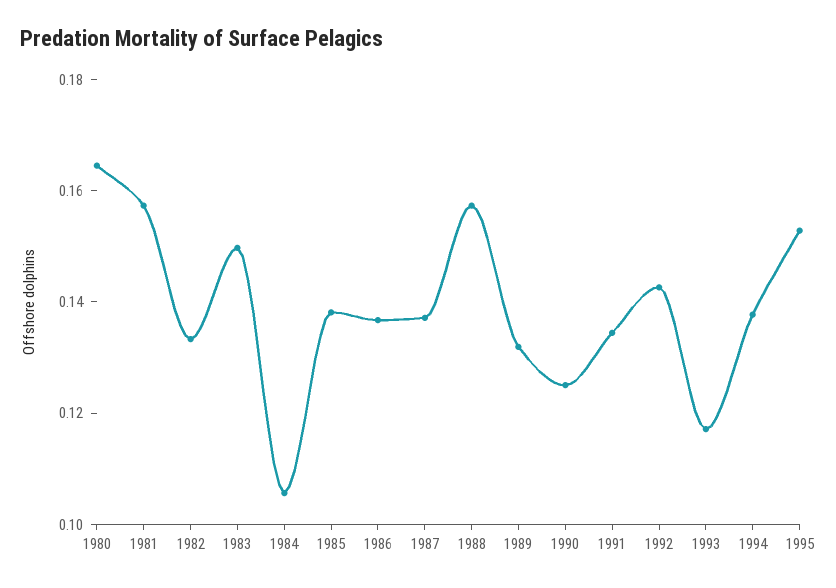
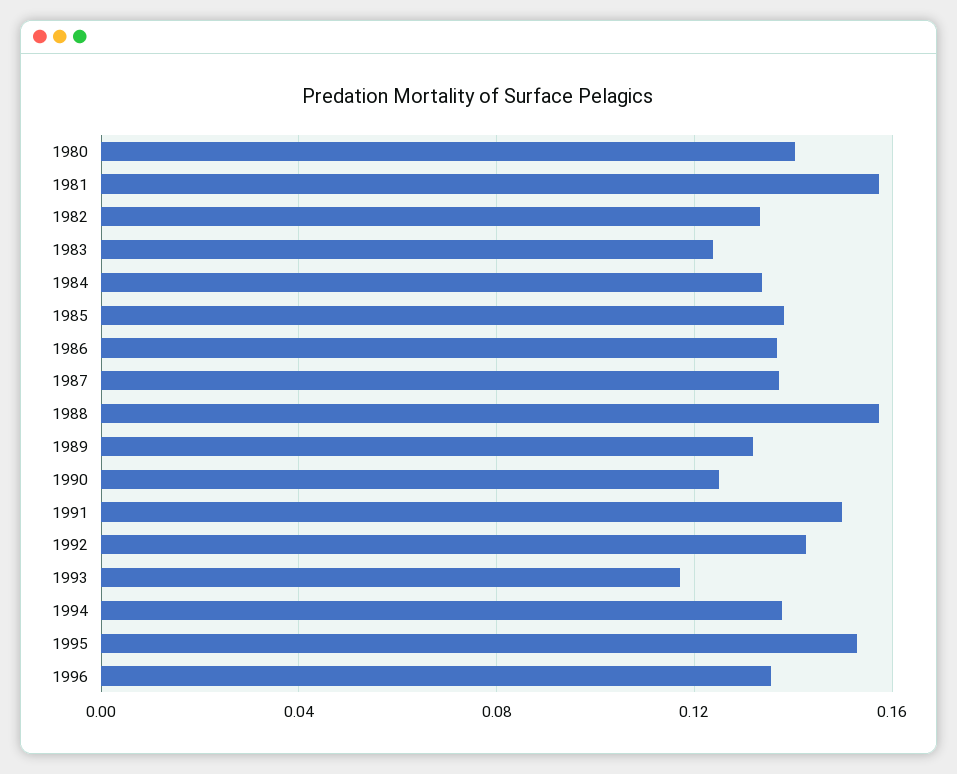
1980: 0.165 -> 0.14
1983: 0.15 -> 0.125
1984: 0.105 -> 0.135
1991: 0.135 -> 0.15
1996: none -> 0.135

